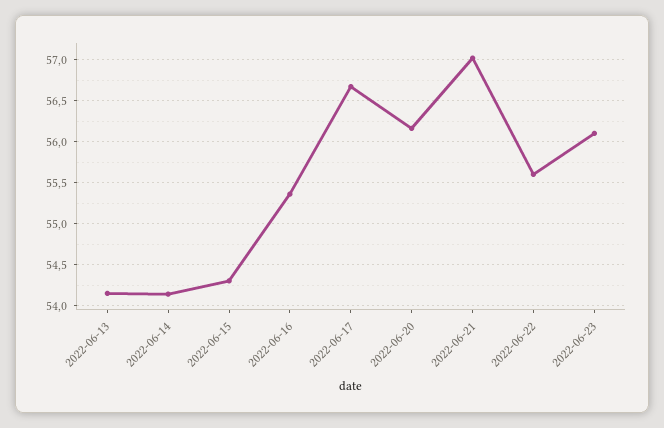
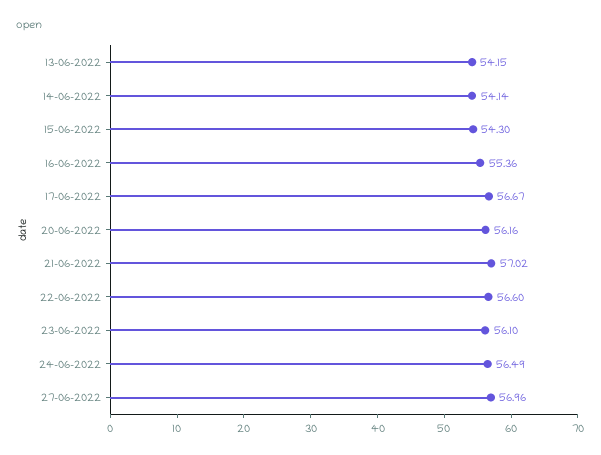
2022-06-22: 55.6 -> 56.6
24-06-2022: none -> 56.49
27-06-2022: none -> 56.96

